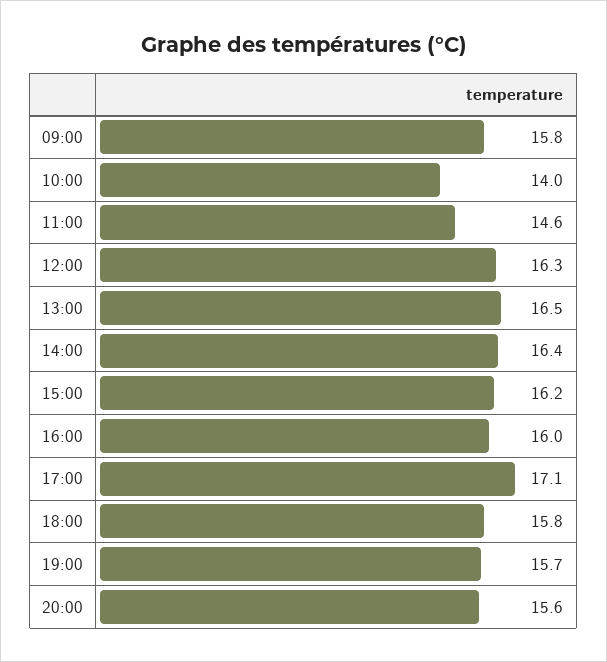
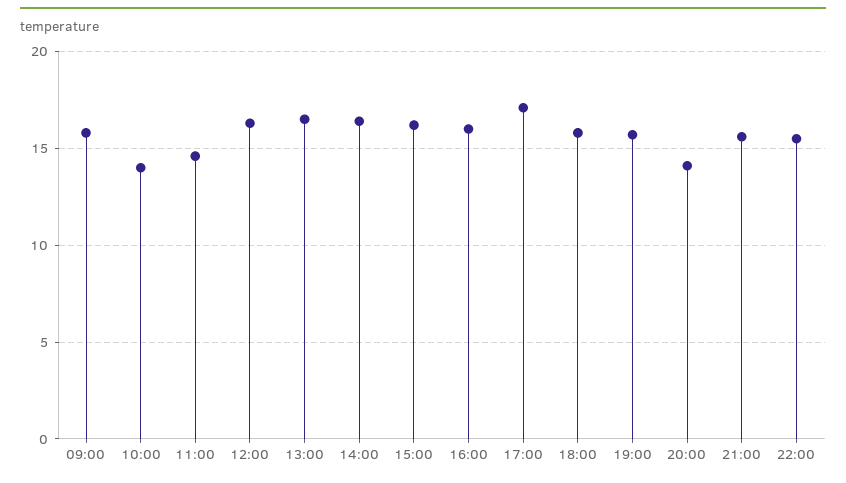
20:00: 15.6 -> 14
21:00: none -> 15.5
22:00: none -> 15.5

